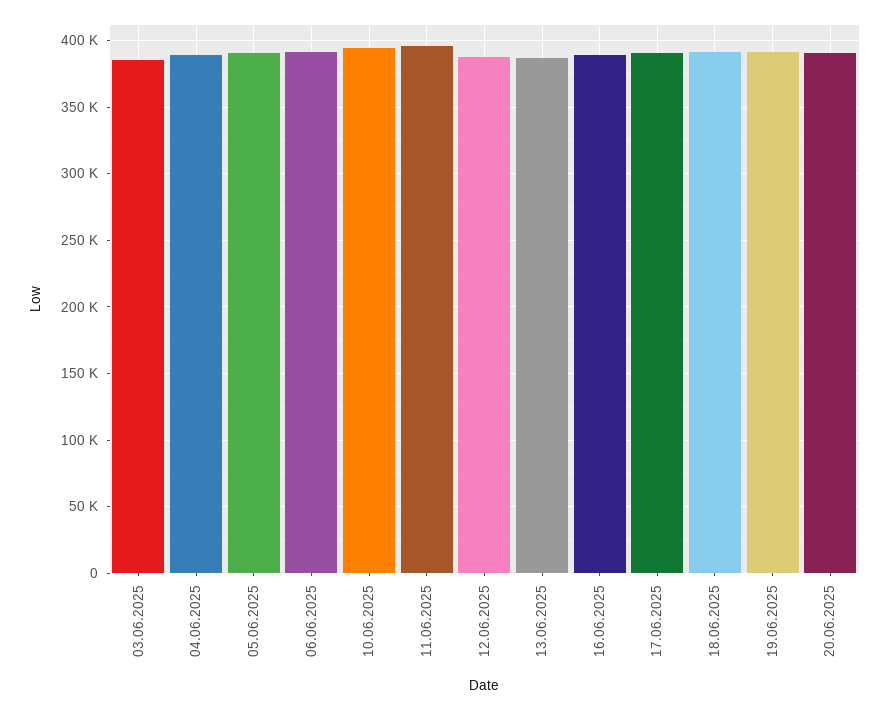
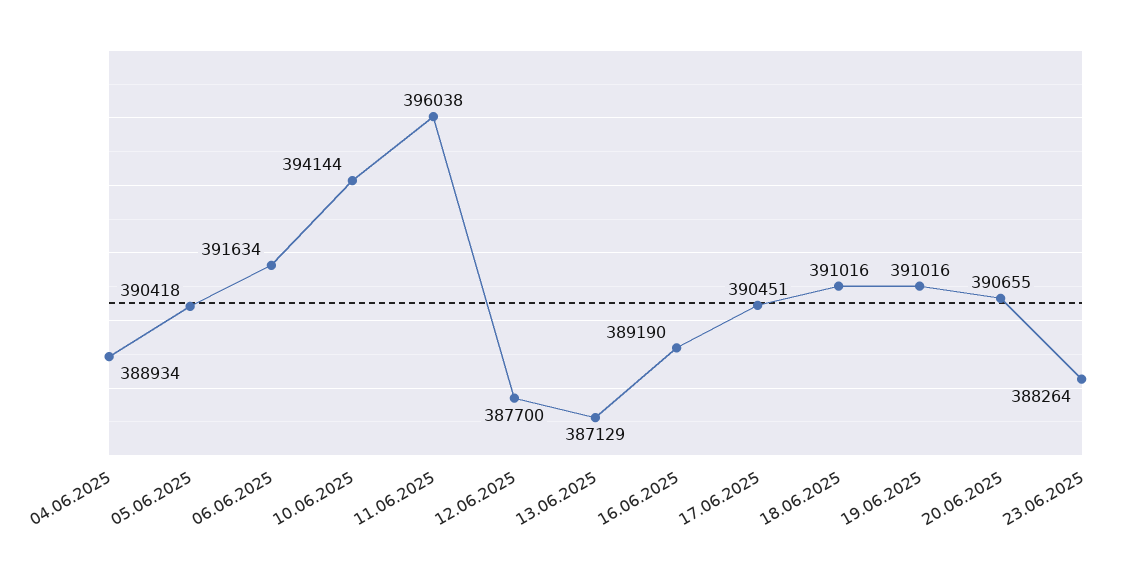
03.06.2025: 385000 -> none
23.06.2025: none -> 388264

